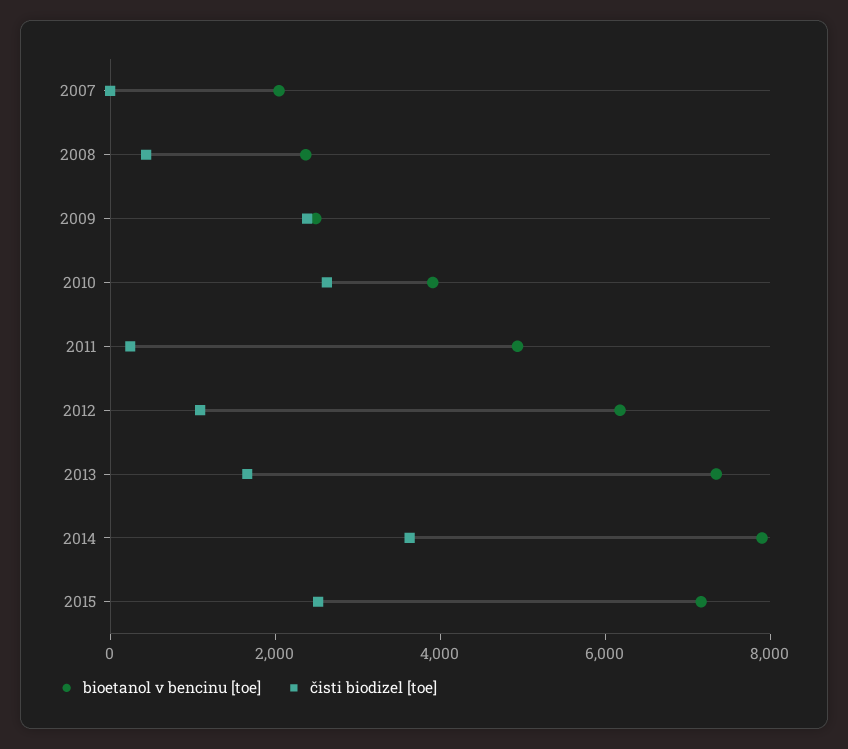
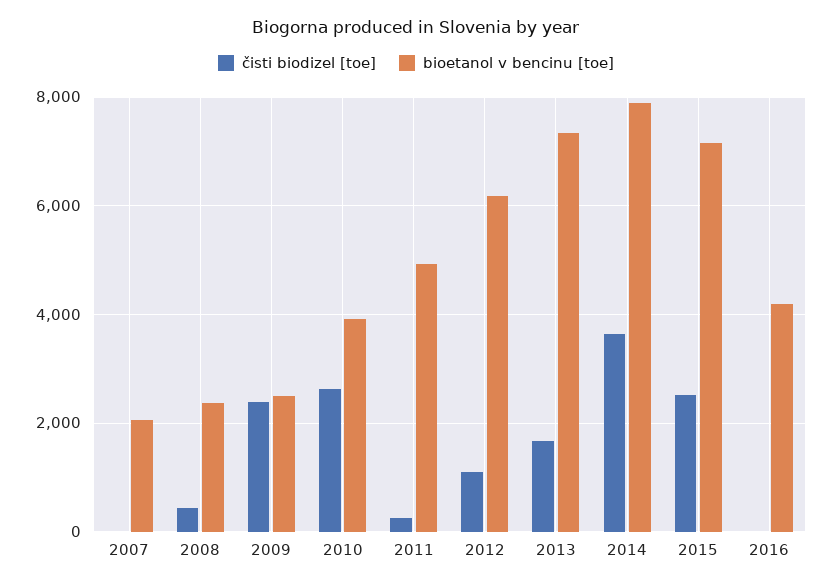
čisti biodizel [toe], 2016: none -> 0
bioetanol v bencinu [toe], 2016: none -> 4200

